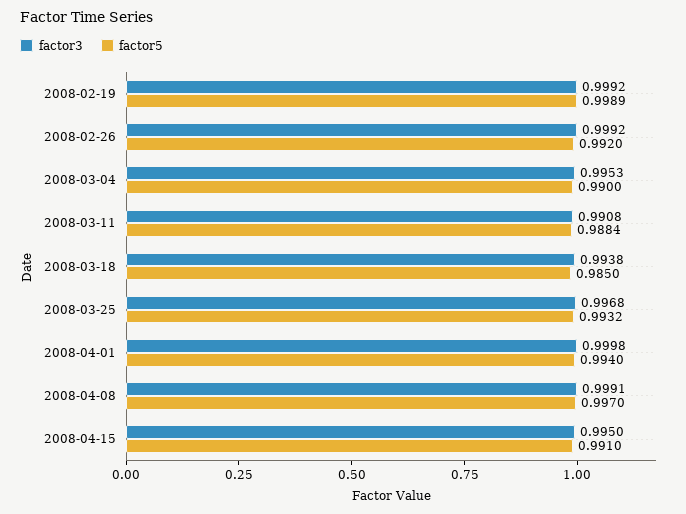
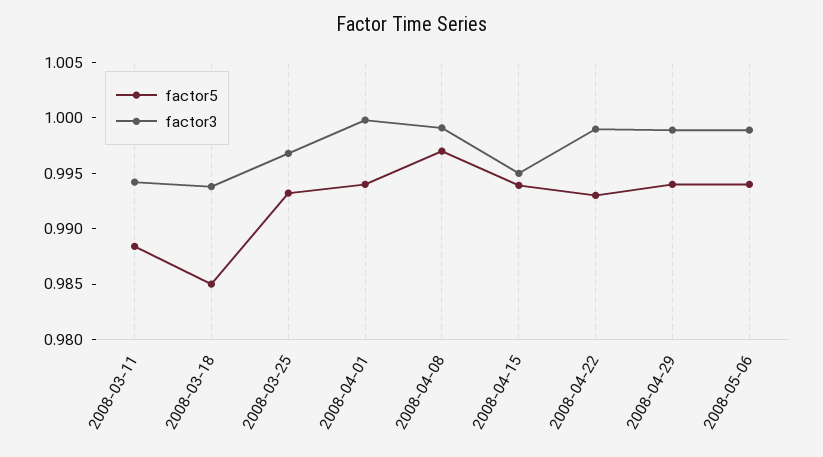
factor3, 2008-02-19: 0.9992 -> none
factor5, 2008-02-19: 0.9989 -> none
factor3, 2008-02-26: 0.9992 -> none
factor5, 2008-02-26: 0.992 -> none
factor3, 2008-03-04: 0.9953 -> none
factor5, 2008-03-04: 0.99 -> none
factor3, 2008-03-11: 0.9908 -> 0.994
factor5, 2008-04-15: 0.991 -> 0.994
factor5, 2008-04-22: none -> 0.993
factor3, 2008-04-22: none -> 0.999
factor5, 2008-04-29: none -> 0.994
factor3, 2008-04-29: none -> 0.999
factor5, 2008-05-06: none -> 0.994
factor3, 2008-05-06: none -> 0.999

